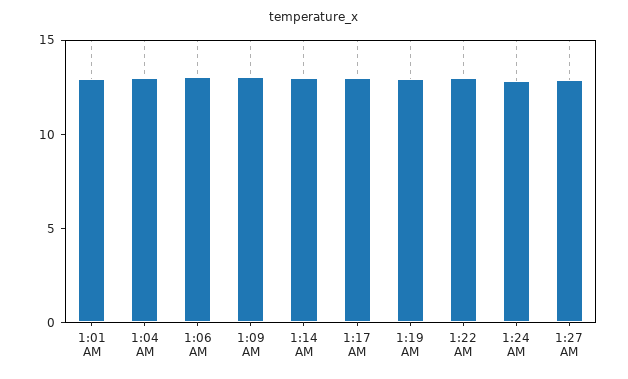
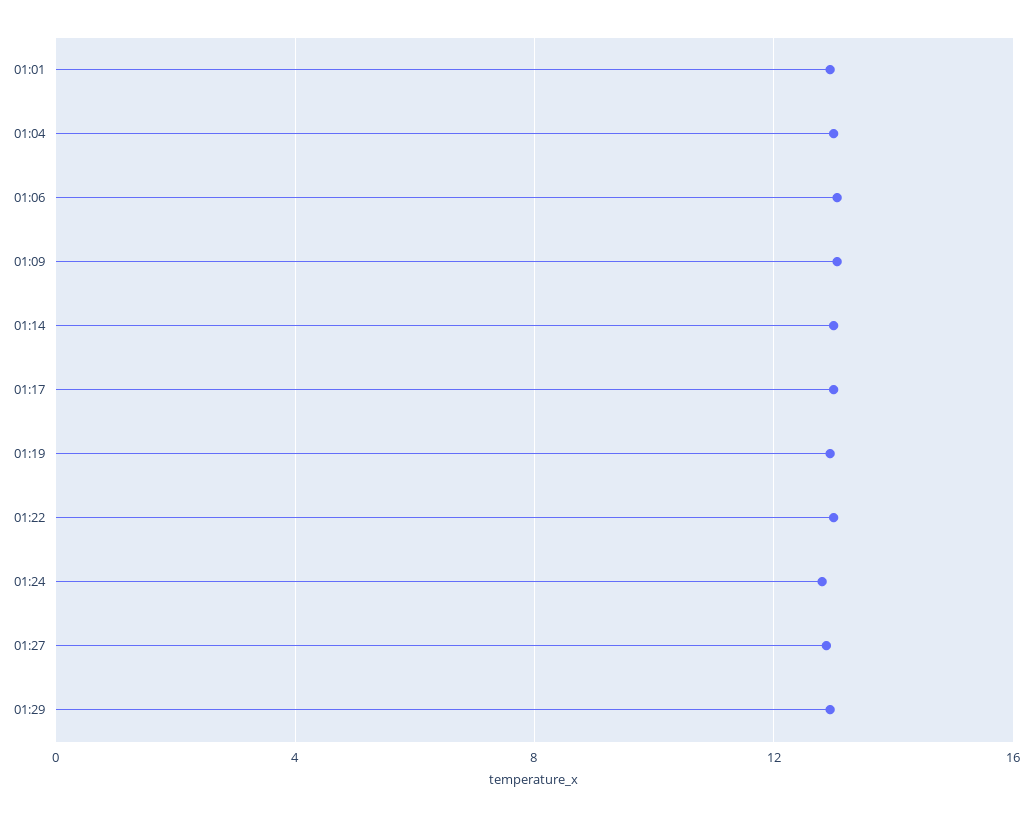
01:29: none -> 13

